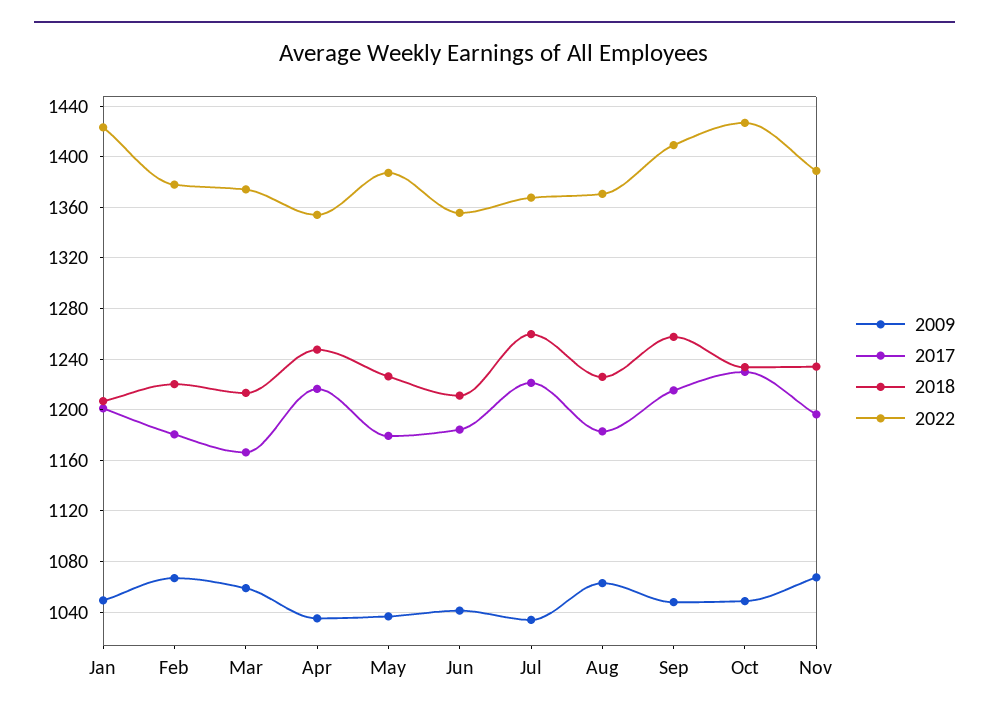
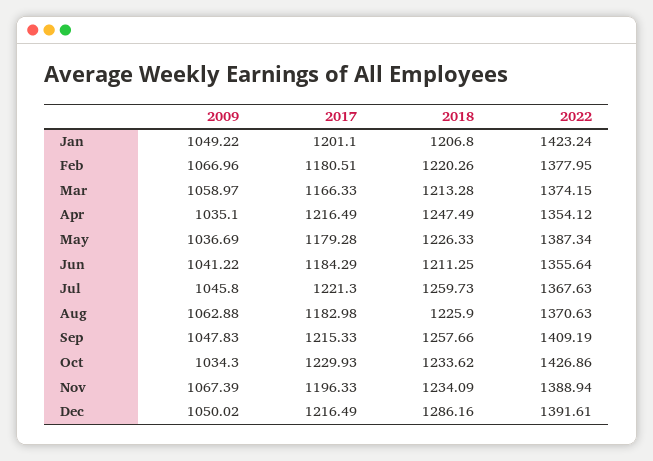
2009, Jul: 1035 -> 1045.8
2009, Oct: 1050 -> 1034.3
2009, Dec: none -> 1050.02
2017, Dec: none -> 1216.49
2018, Dec: none -> 1286.16
2022, Dec: none -> 1391.61

